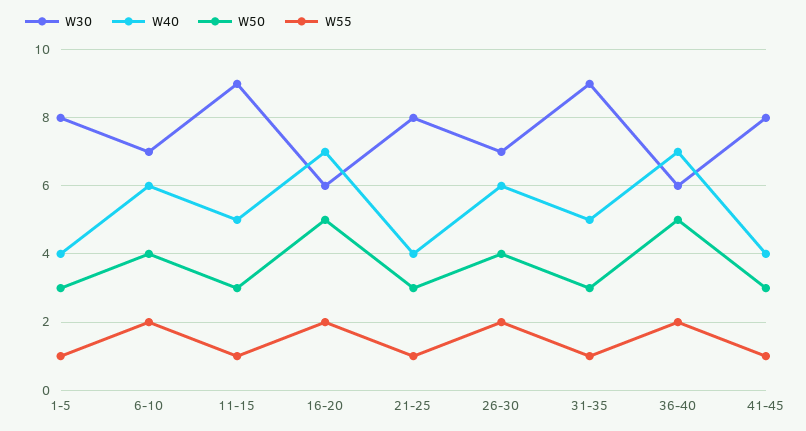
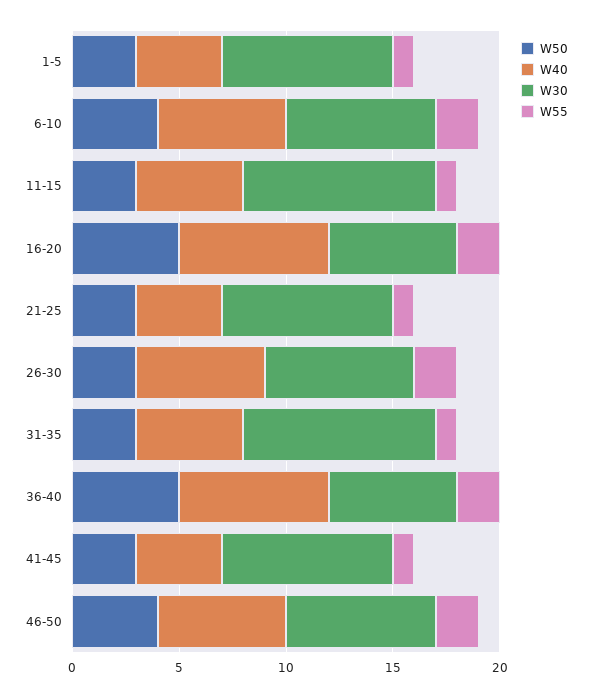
W50, 26-30: 4 -> 3
W50, 46-50: none -> 4
W40, 46-50: none -> 6
W30, 46-50: none -> 7
W55, 46-50: none -> 2

